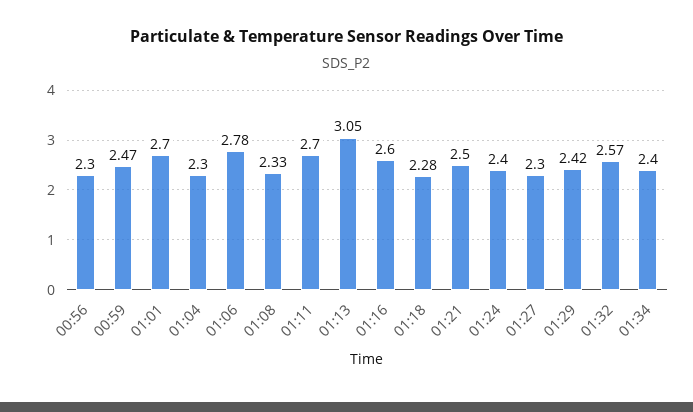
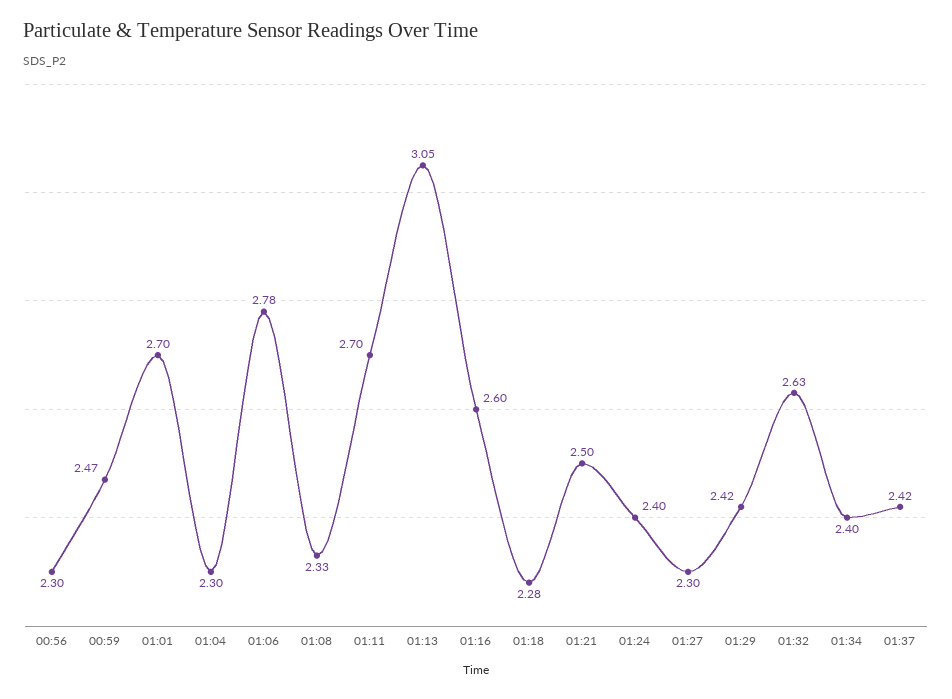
01:32: 2.57 -> 2.63
01:37: none -> 2.42

